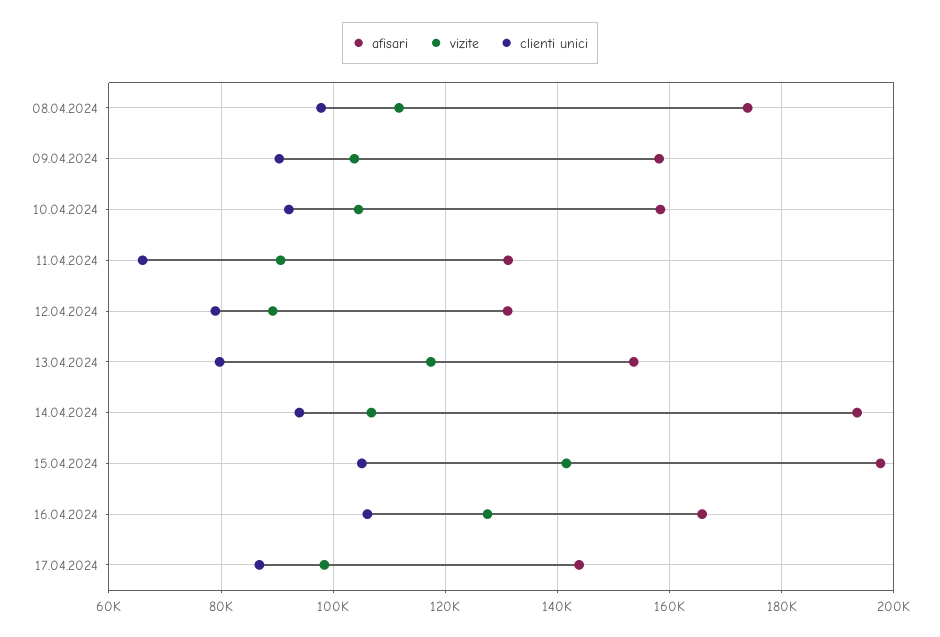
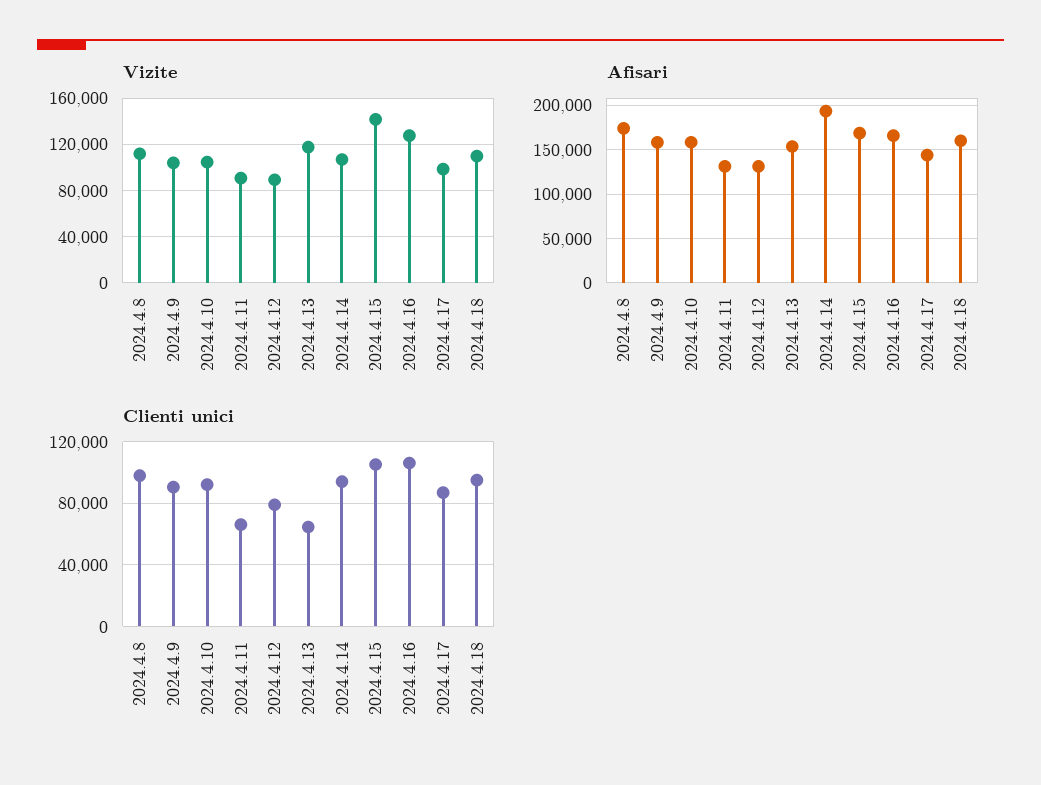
clienti unici, 13.04.2024: 80000 -> 65000
afisari, 15.04.2024: 198000 -> 170000
vizite, 2024.4.18: none -> 110000
afisari, 2024.4.18: none -> 160000
clienti unici, 2024.4.18: none -> 95000

